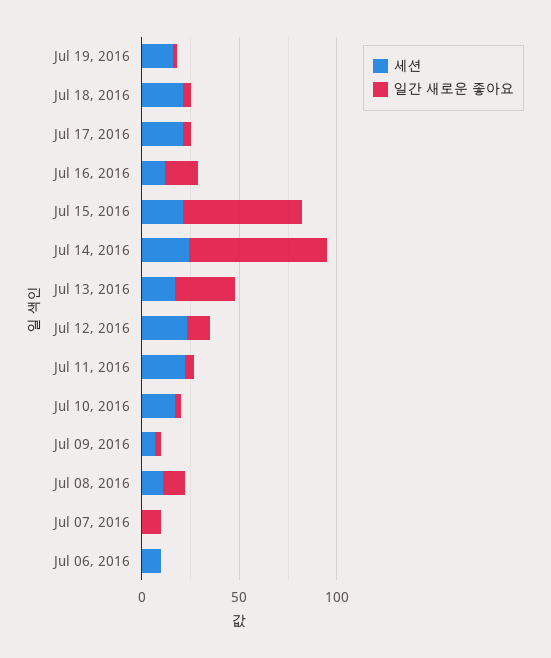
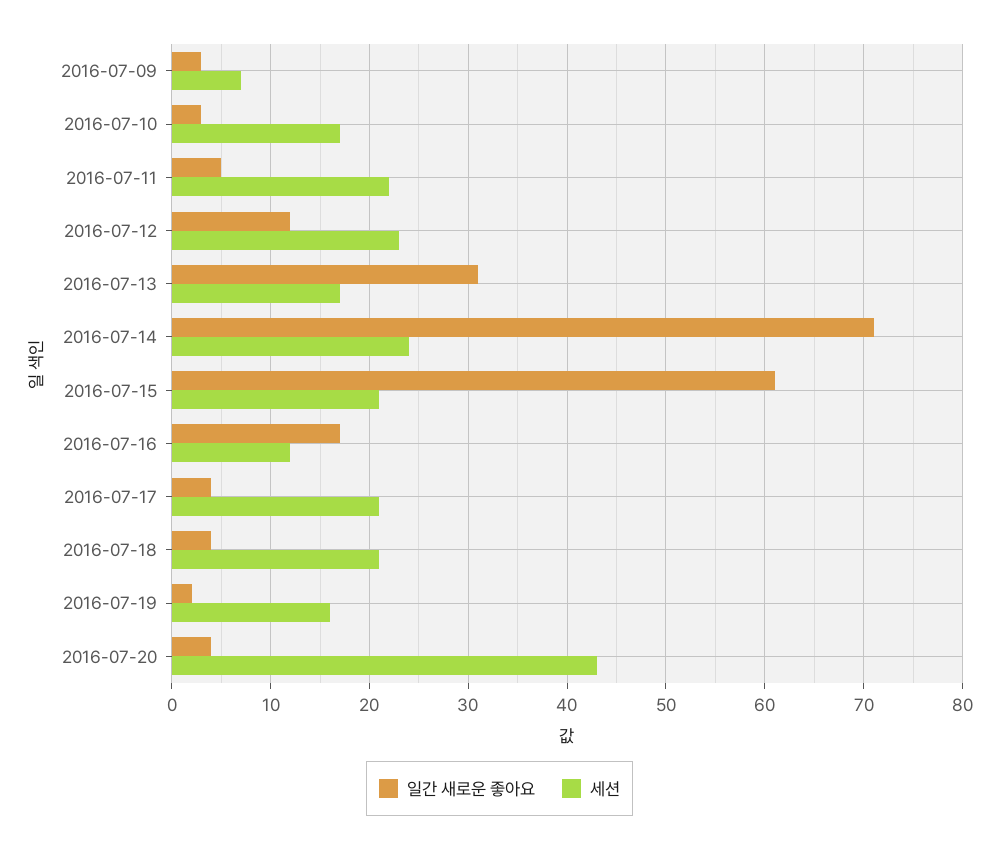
세션, Jul 08, 2016: 10 -> none
일간 새로운 좋아요, Jul 08, 2016: 10 -> none
세션, Jul 07, 2016: 0 -> none
일간 새로운 좋아요, Jul 07, 2016: 10 -> none
세션, Jul 06, 2016: 10 -> none
일간 새로운 좋아요, Jul 06, 2016: 0 -> none
일간 새로운 좋아요, 2016-07-20: none -> 4
세션, 2016-07-20: none -> 43

